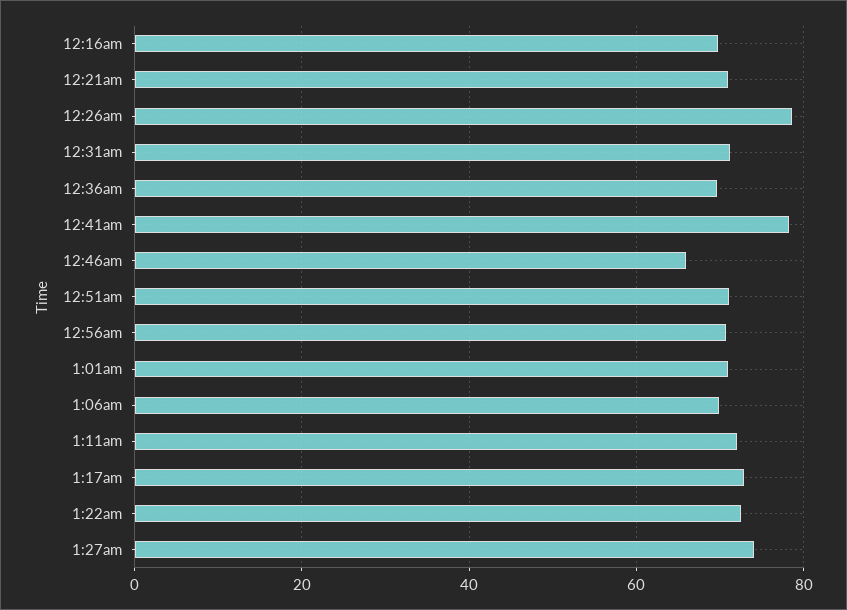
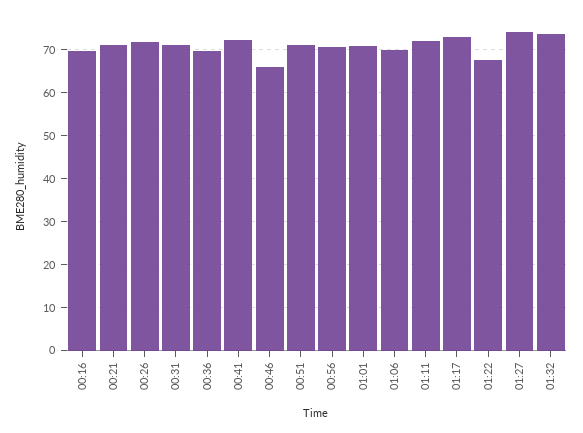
12:26am: 78 -> 72
12:41am: 78 -> 72
1:22am: 72 -> 68
01:32: none -> 74

